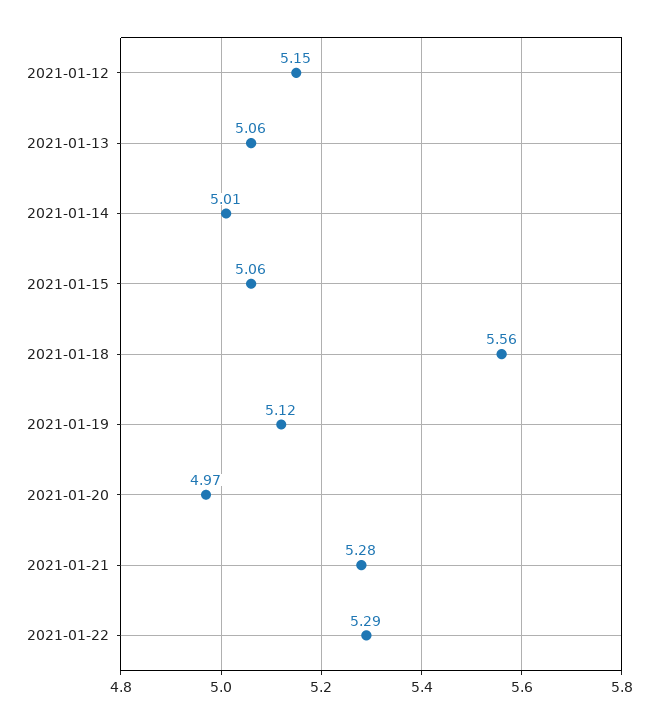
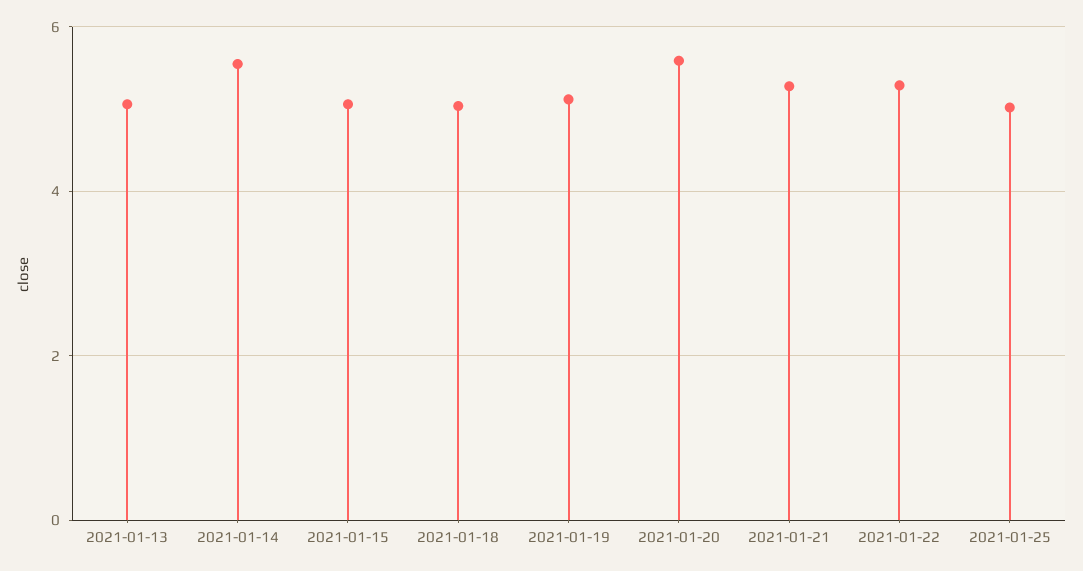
2021-01-12: 5.15 -> none
2021-01-14: 5.01 -> 5.6
2021-01-18: 5.56 -> 5
2021-01-20: 4.97 -> 5.6
2021-01-25: none -> 5

